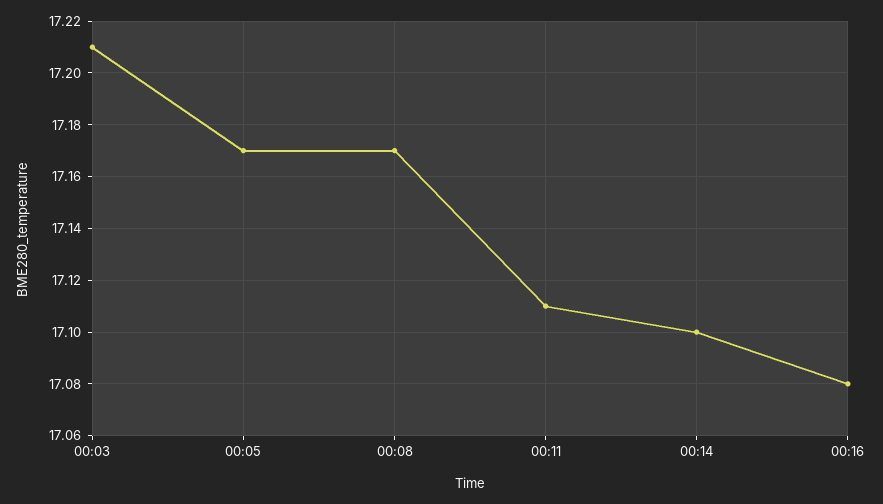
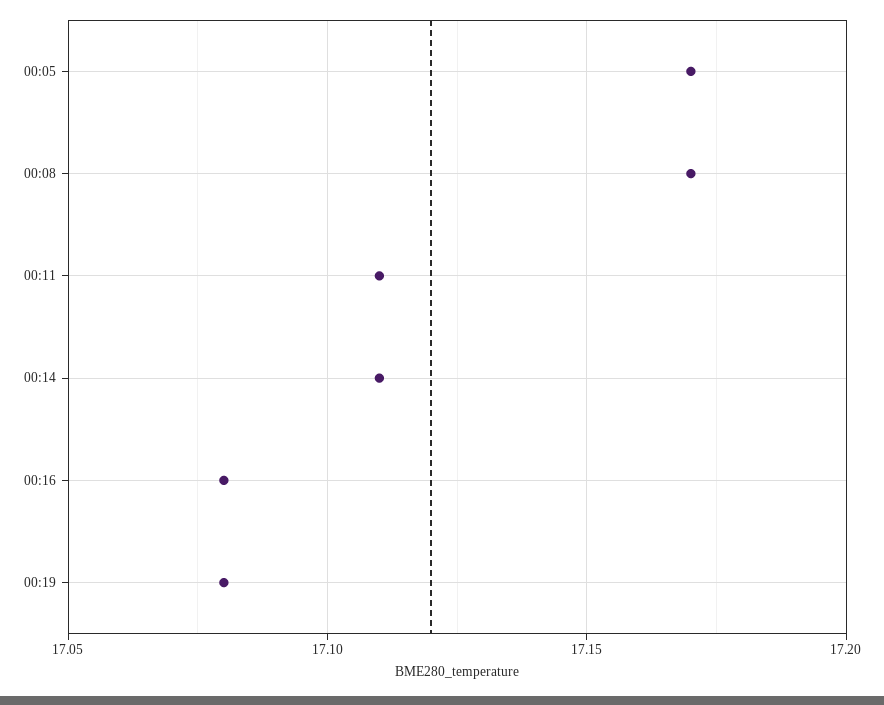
00:03: 17.21 -> none
00:14: 17.1 -> 17.11
00:19: none -> 17.08

